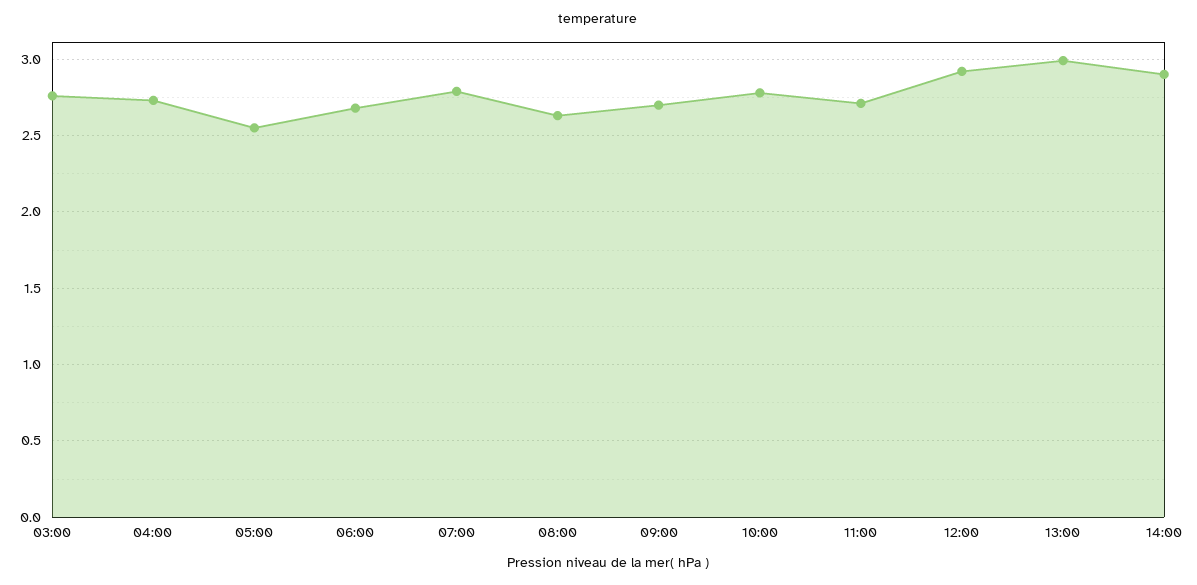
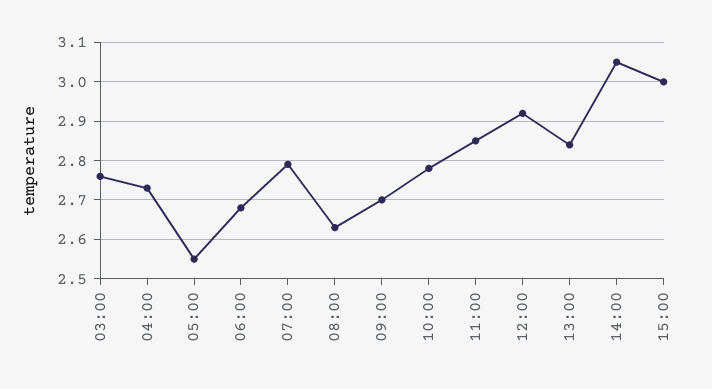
11:00: 2.7 -> 2.85
13:00: 3 -> 2.85
14:00: 2.9 -> 3.05
15:00: none -> 3

